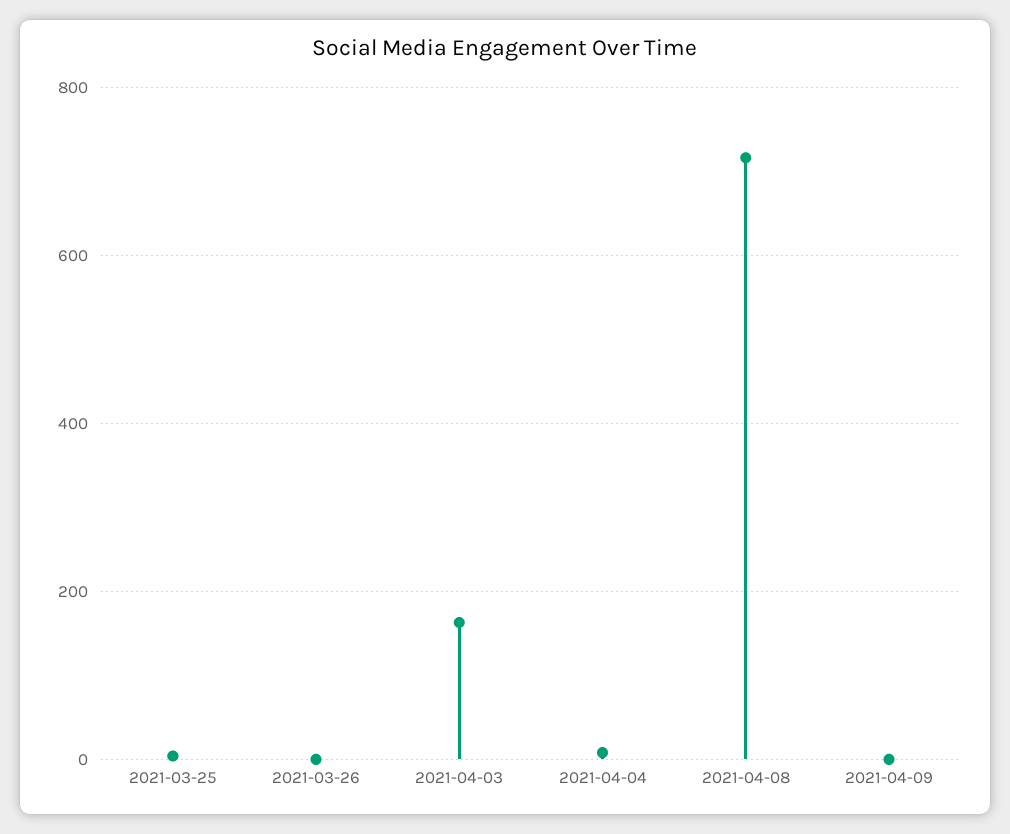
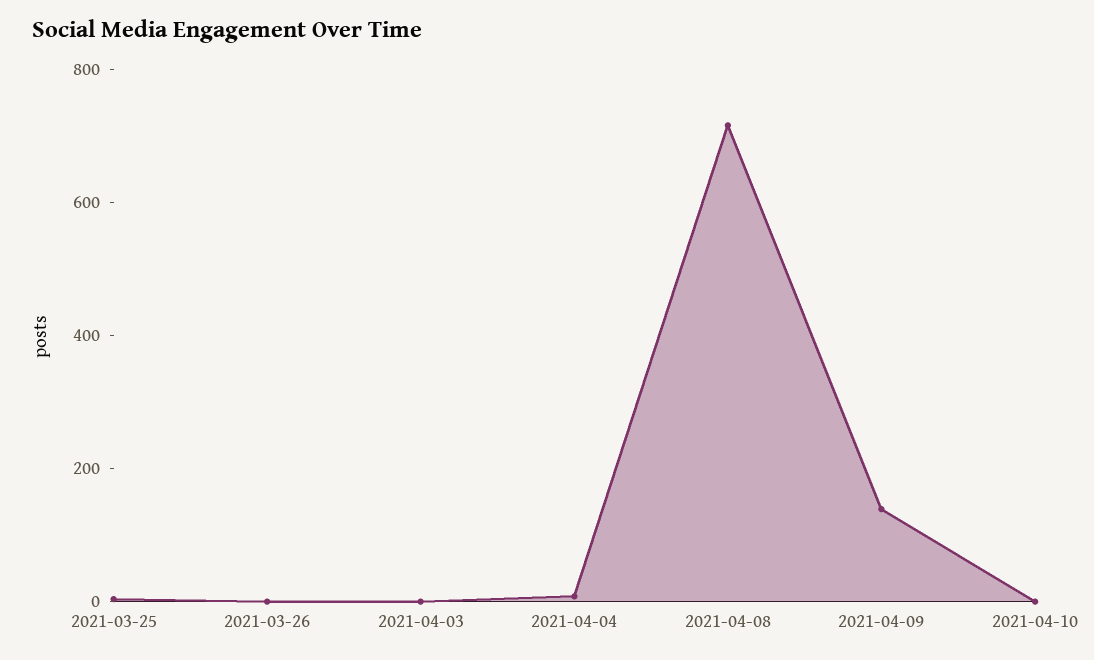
2021-04-03: 160 -> 0
2021-04-09: 0 -> 150
2021-04-10: none -> 0

